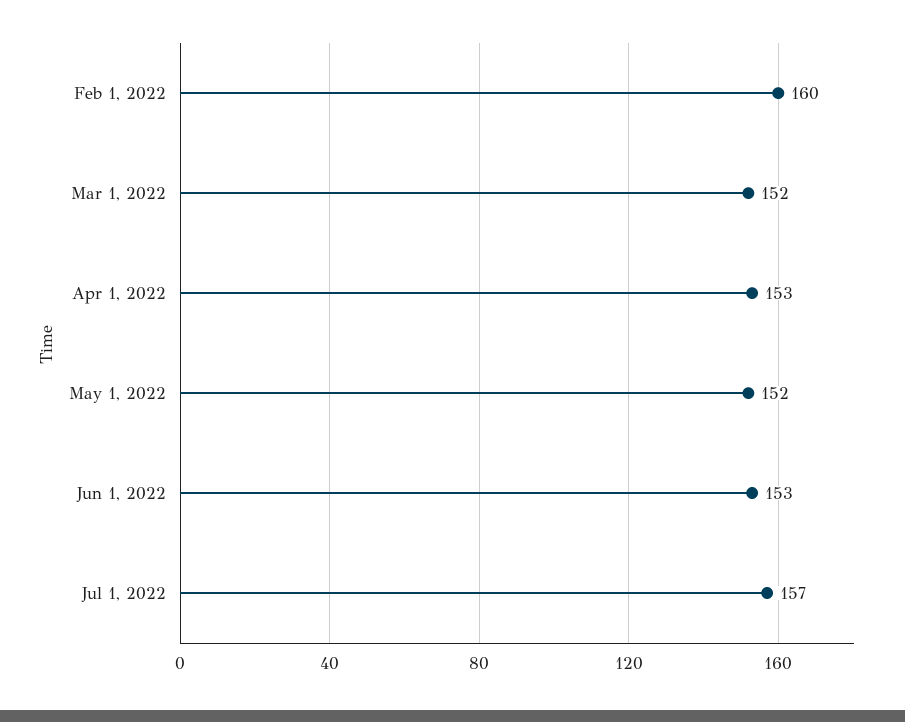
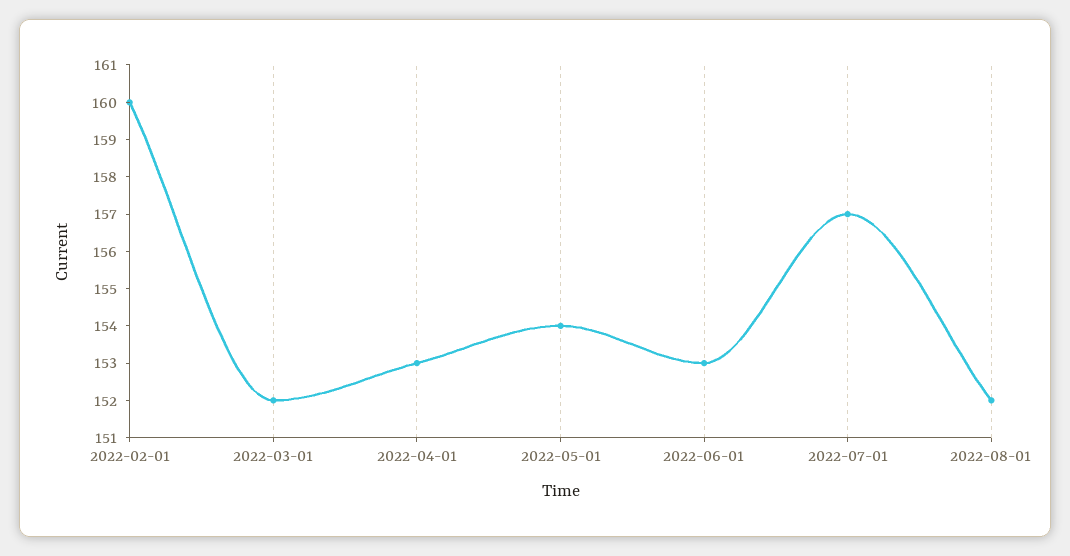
May 1, 2022: 152 -> 154
2022-08-01: none -> 152

